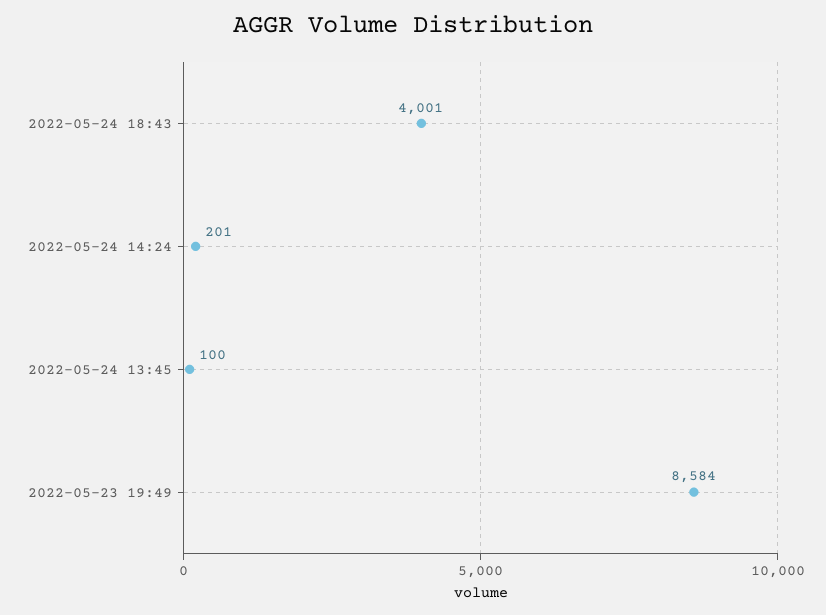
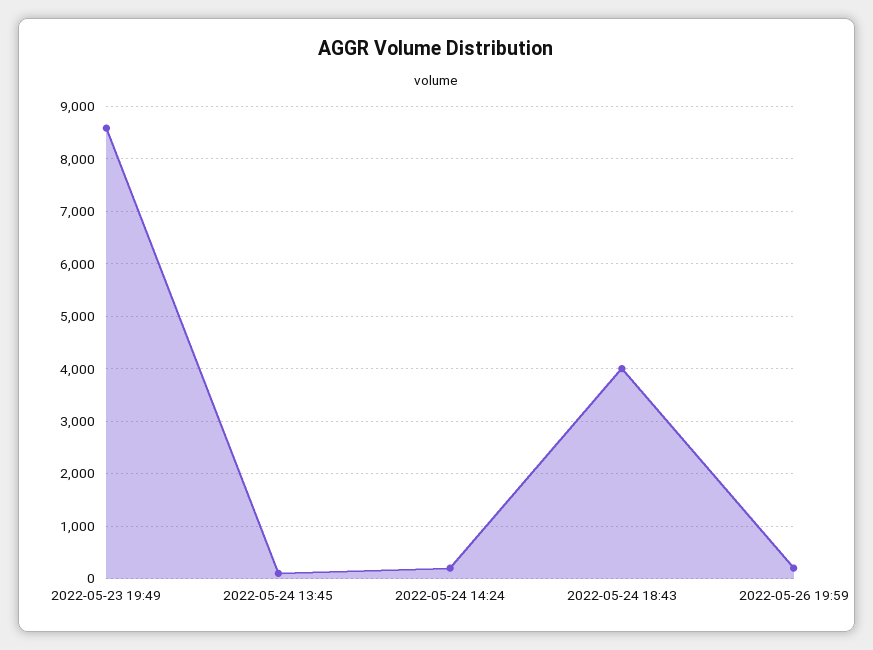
2022-05-26 19:59: none -> 200

